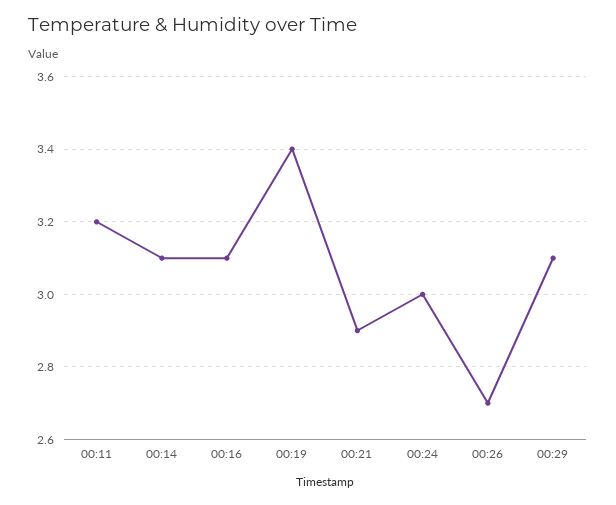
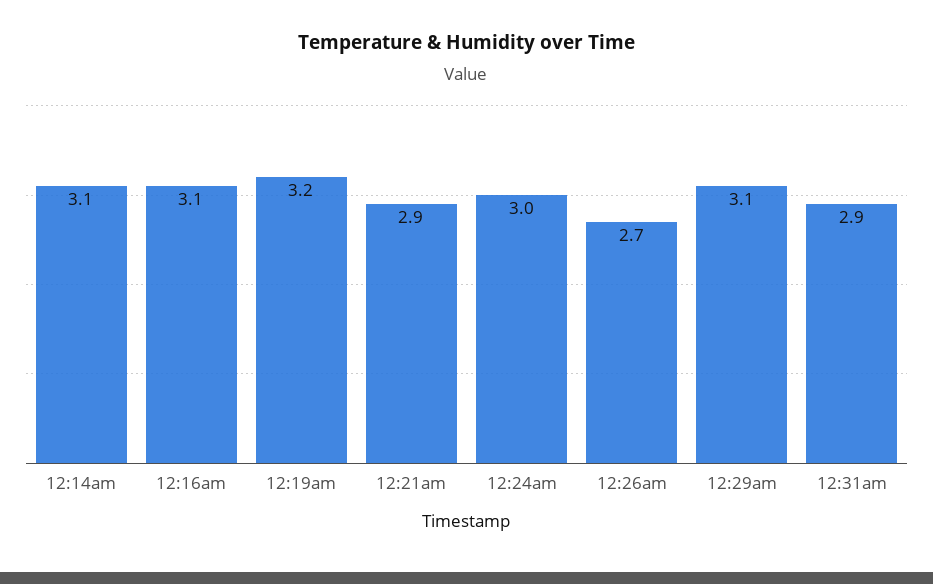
00:11: 3.2 -> none
00:19: 3.4 -> 3.2
12:31am: none -> 2.9

